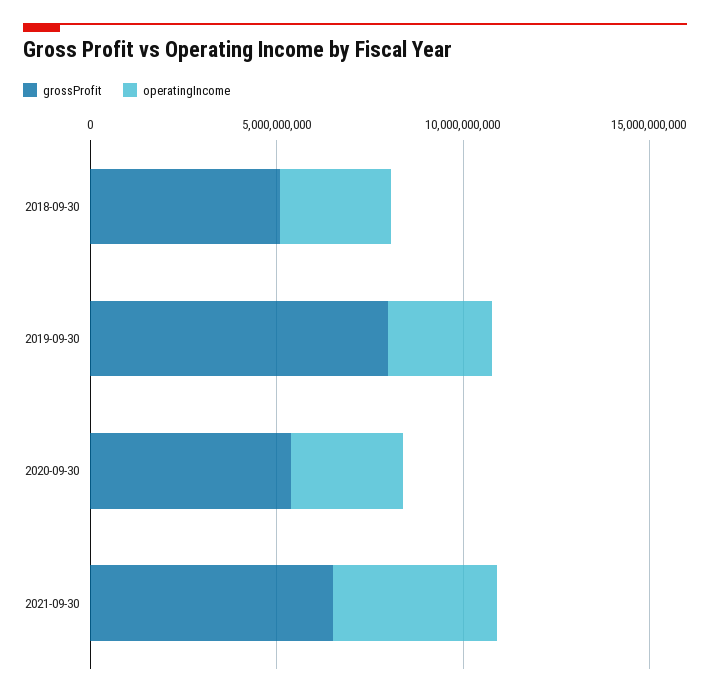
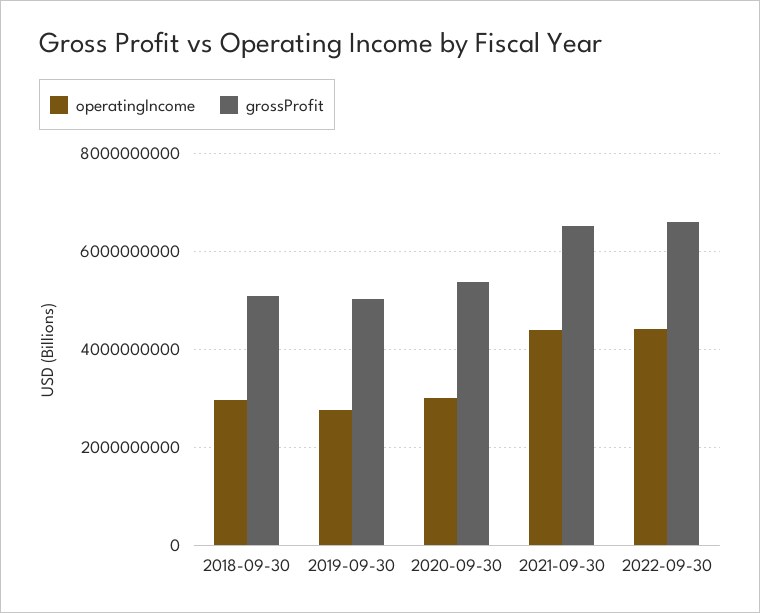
grossProfit, 2019-09-30: 8000000000 -> 5000000000
operatingIncome, 2022-09-30: none -> 4400000000
grossProfit, 2022-09-30: none -> 6600000000

